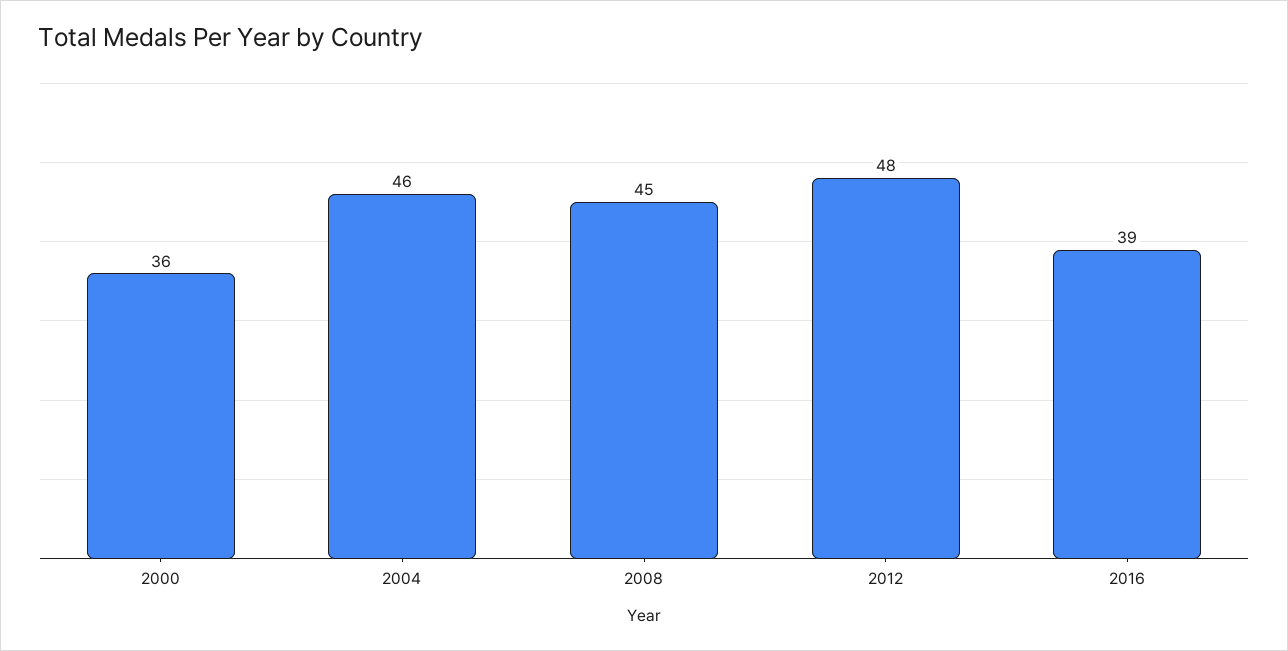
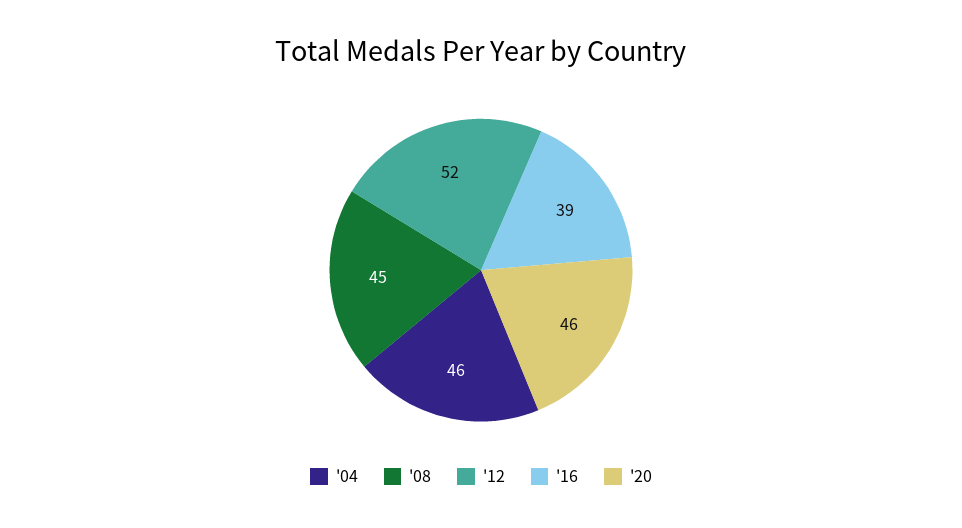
2000: 36 -> none
2012: 48 -> 52
'20: none -> 46

